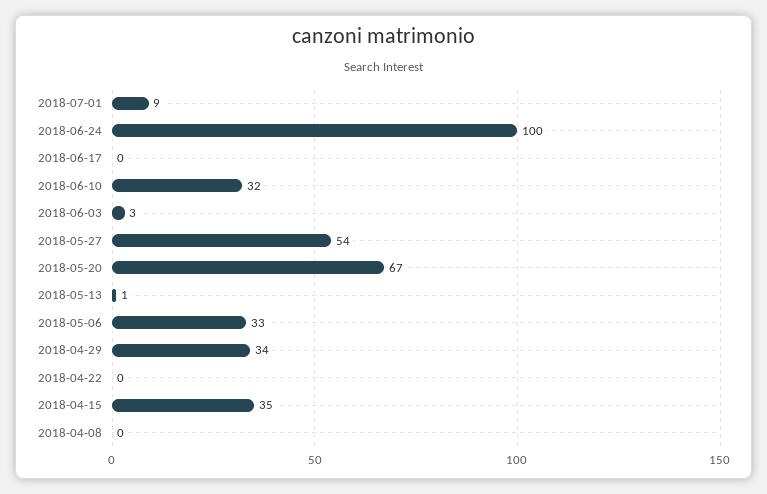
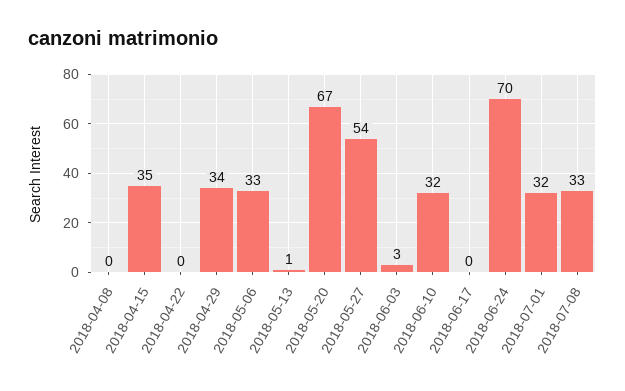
2018-07-01: 9 -> 32
2018-06-24: 100 -> 70
2018-07-08: none -> 33

